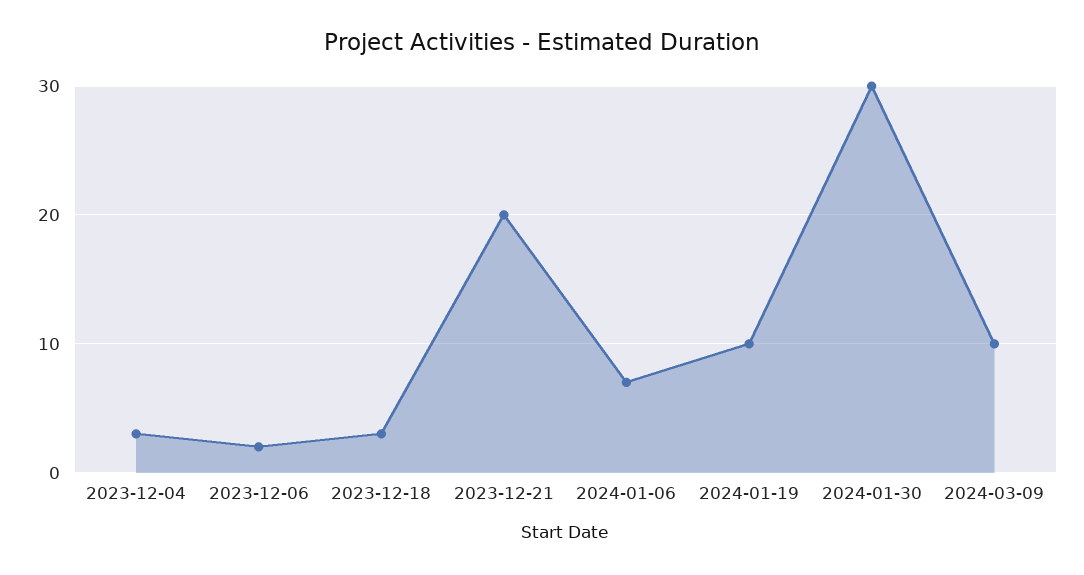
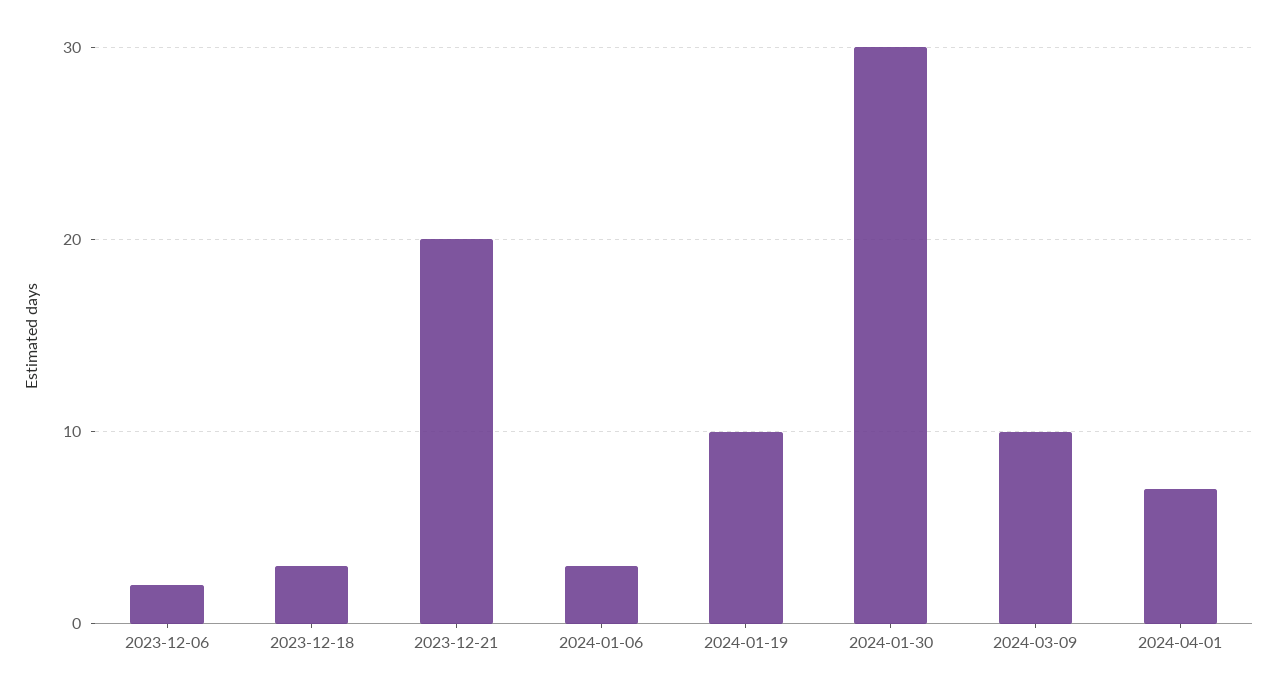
2023-12-04: 3 -> none
2024-01-06: 7 -> 3
2024-04-01: none -> 7

